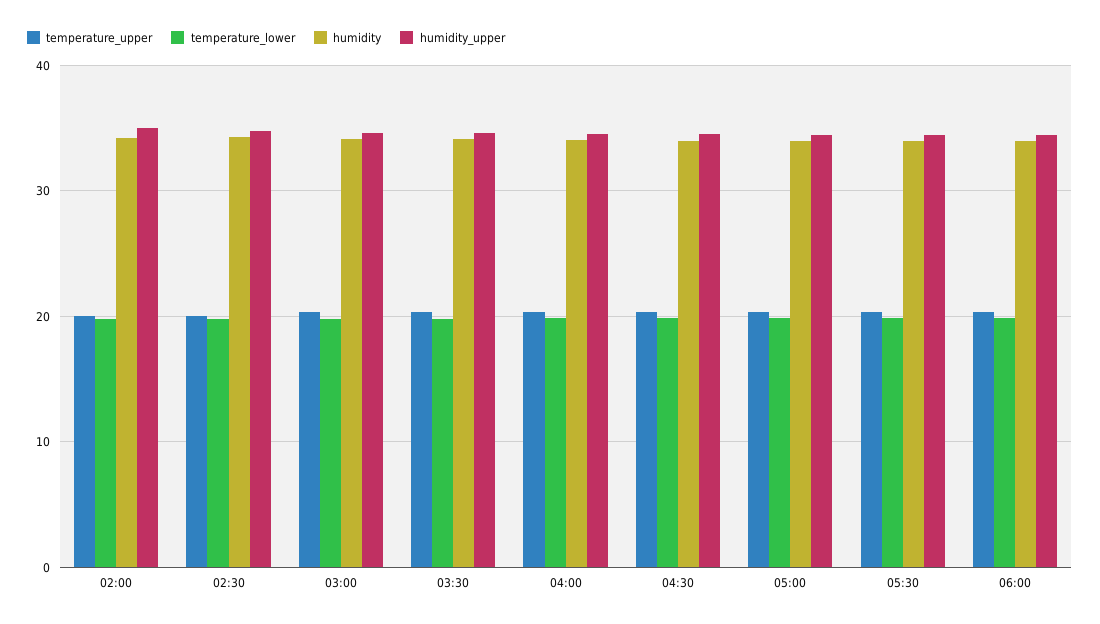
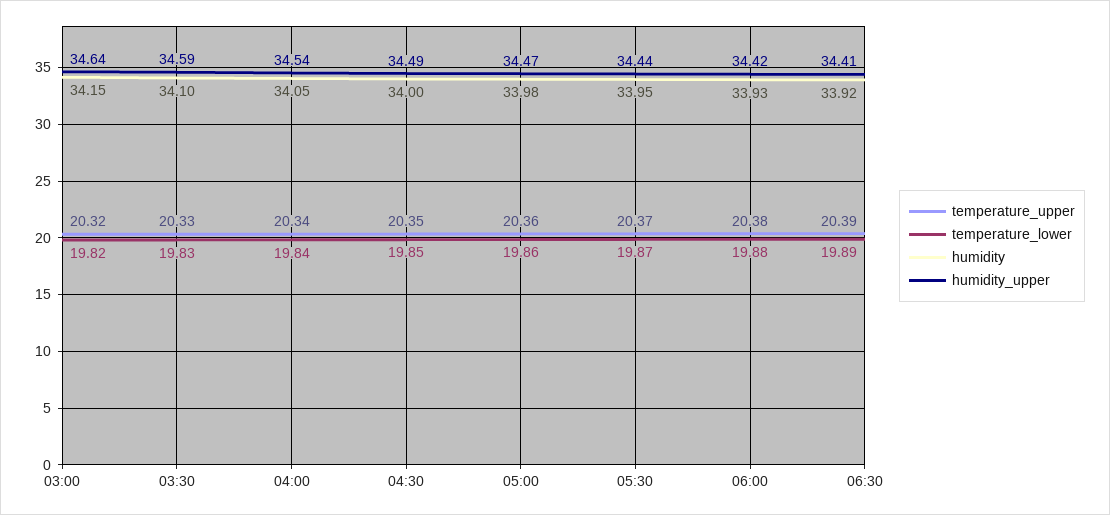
temperature_upper, 02:00: 20 -> none
temperature_lower, 02:00: 20 -> none
humidity, 02:00: 34 -> none
humidity_upper, 02:00: 35 -> none
temperature_upper, 02:30: 20 -> none
temperature_lower, 02:30: 20 -> none
humidity, 02:30: 34 -> none
humidity_upper, 02:30: 35 -> none
temperature_upper, 06:30: none -> 20.39
temperature_lower, 06:30: none -> 19.89
humidity, 06:30: none -> 33.92
humidity_upper, 06:30: none -> 34.41

